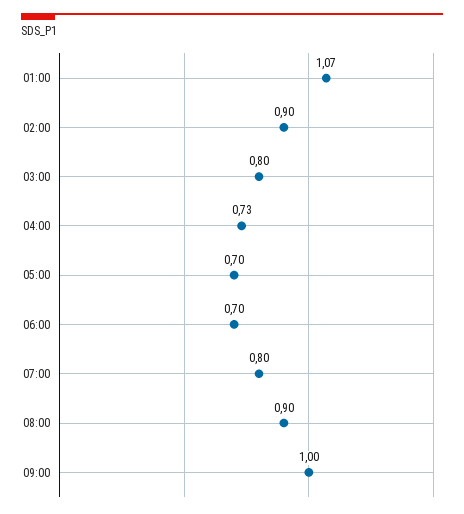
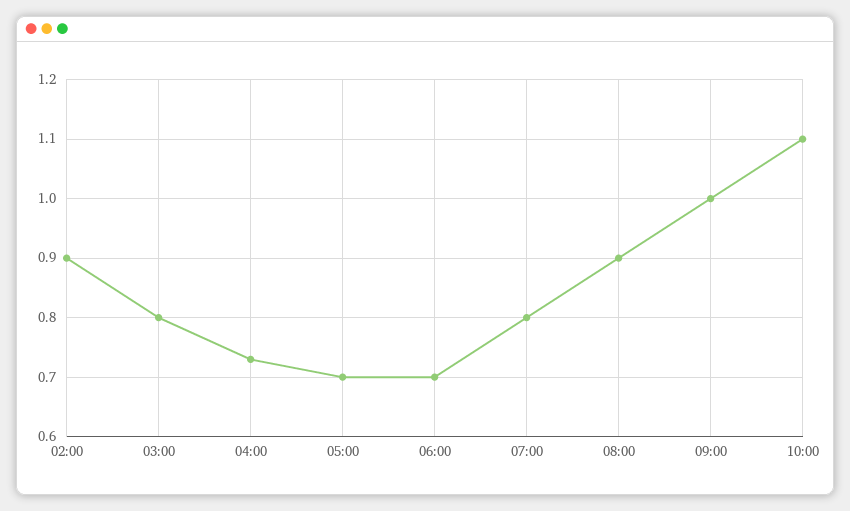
01:00: 1.07 -> none
10:00: none -> 1.1

